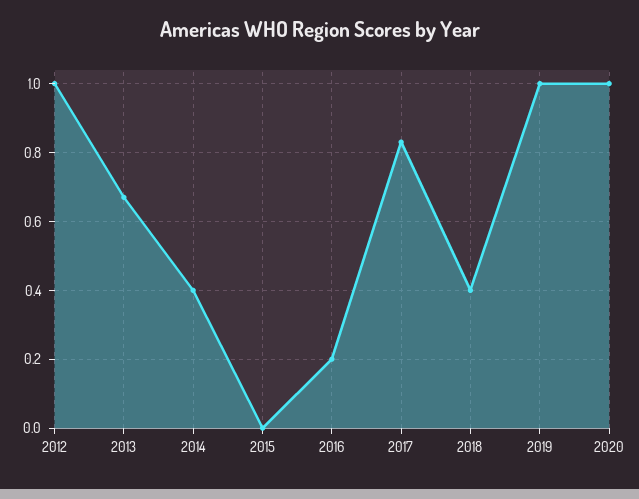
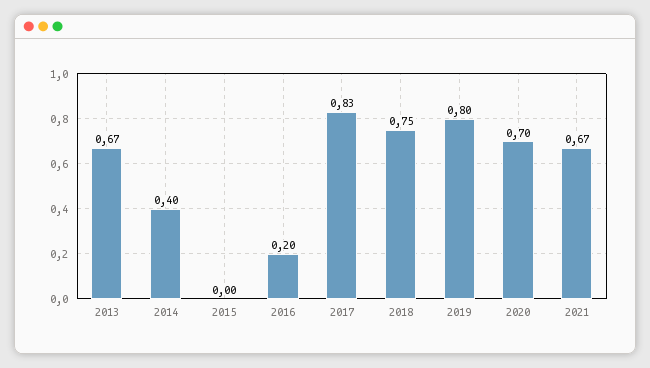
2012: 1 -> none
2018: 0.4 -> 0.75
2019: 1 -> 0.8
2020: 1 -> 0.7
2021: none -> 0.67

